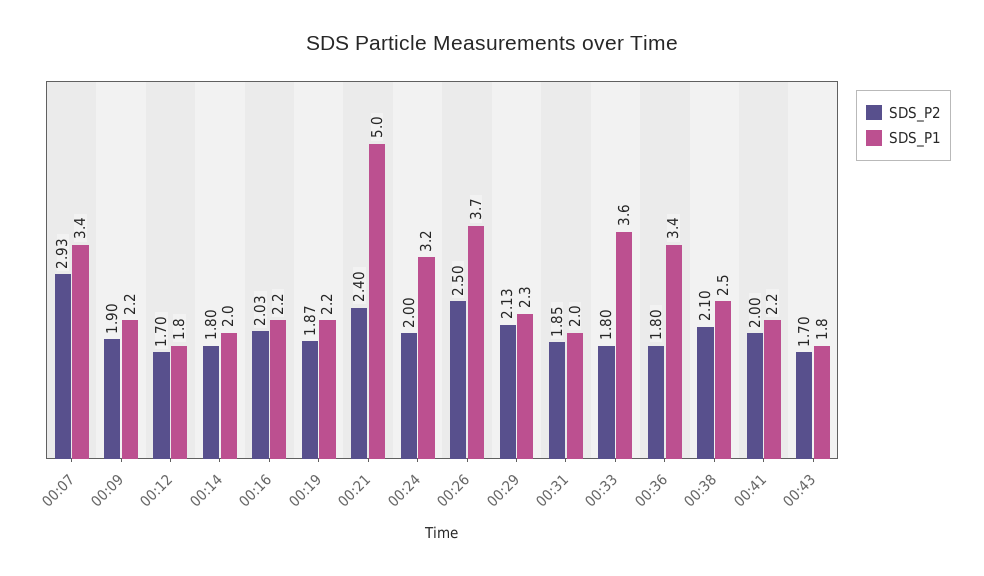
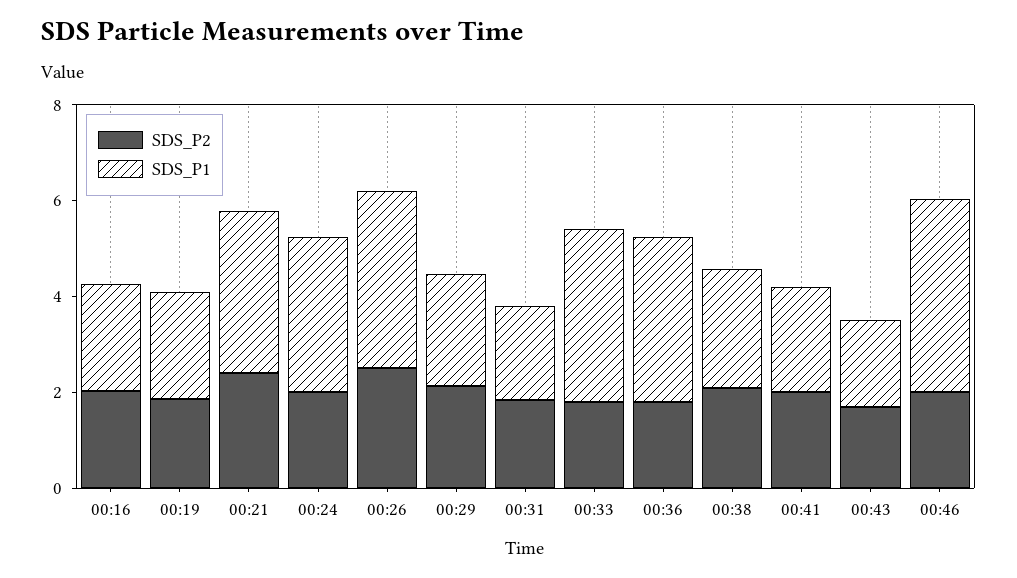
SDS_P2, 00:07: 2.93 -> none
SDS_P1, 00:07: 3.4 -> none
SDS_P2, 00:09: 1.9 -> none
SDS_P1, 00:09: 2.2 -> none
SDS_P2, 00:12: 1.7 -> none
SDS_P1, 00:12: 1.8 -> none
SDS_P2, 00:14: 1.8 -> none
SDS_P1, 00:14: 2 -> none
SDS_P1, 00:21: 5 -> 3.5
SDS_P2, 00:46: none -> 2
SDS_P1, 00:46: none -> 4

